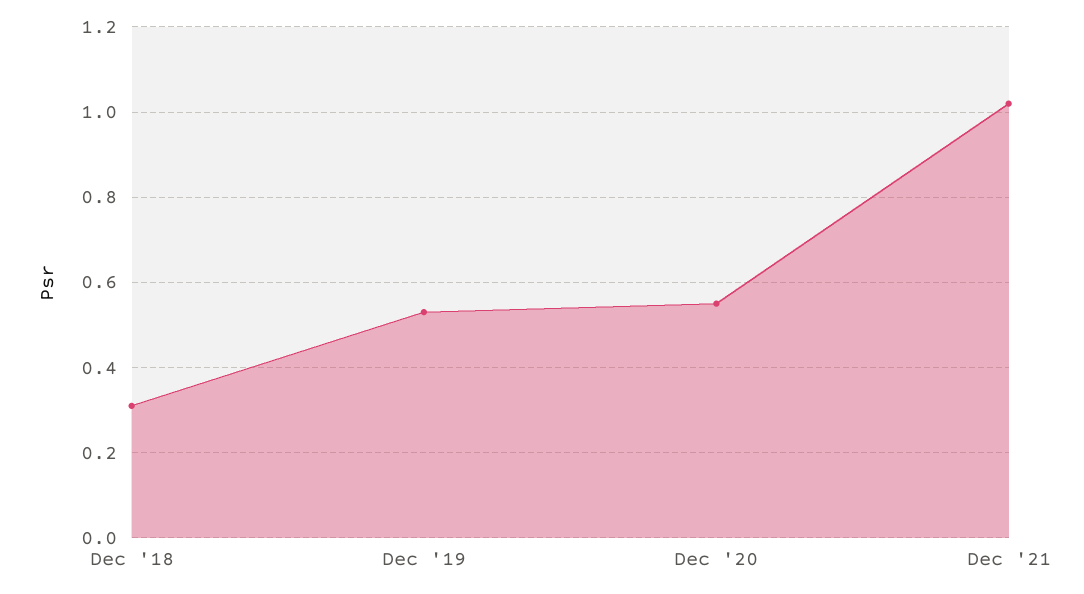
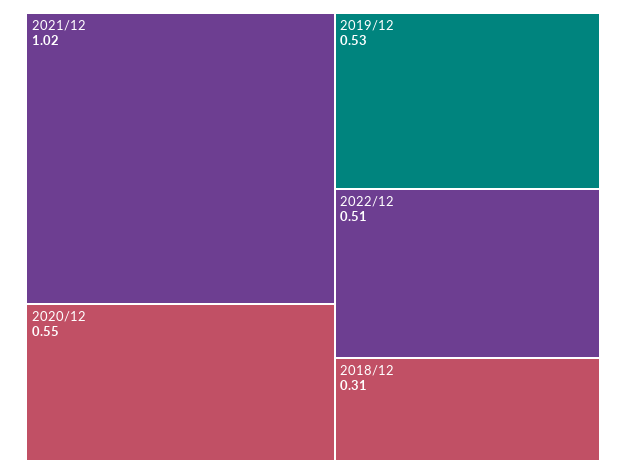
2022/12: none -> 0.51

